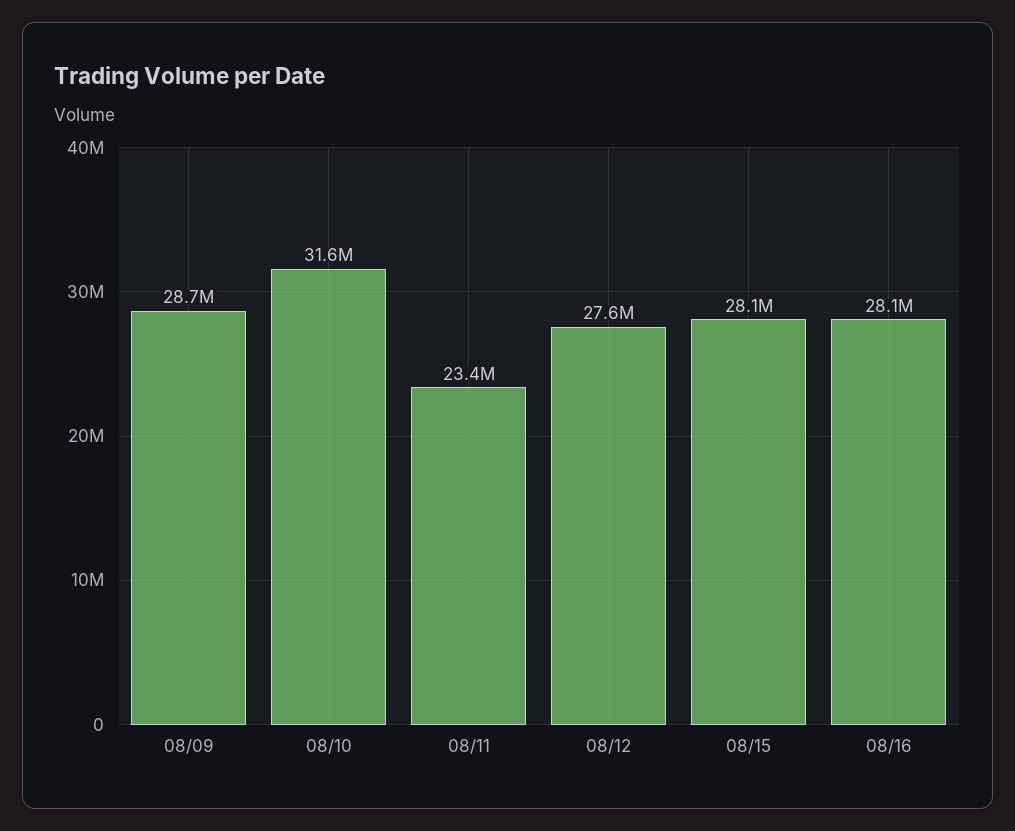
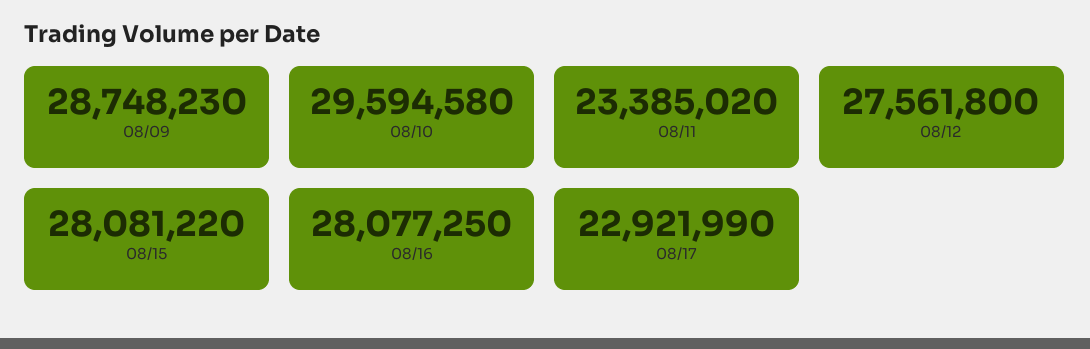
08/10: 31600000 -> 29594580
08/17: none -> 22921990

